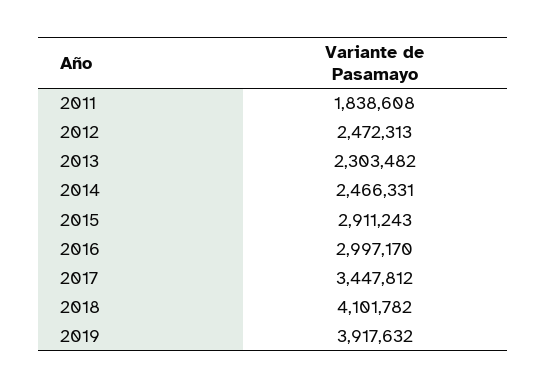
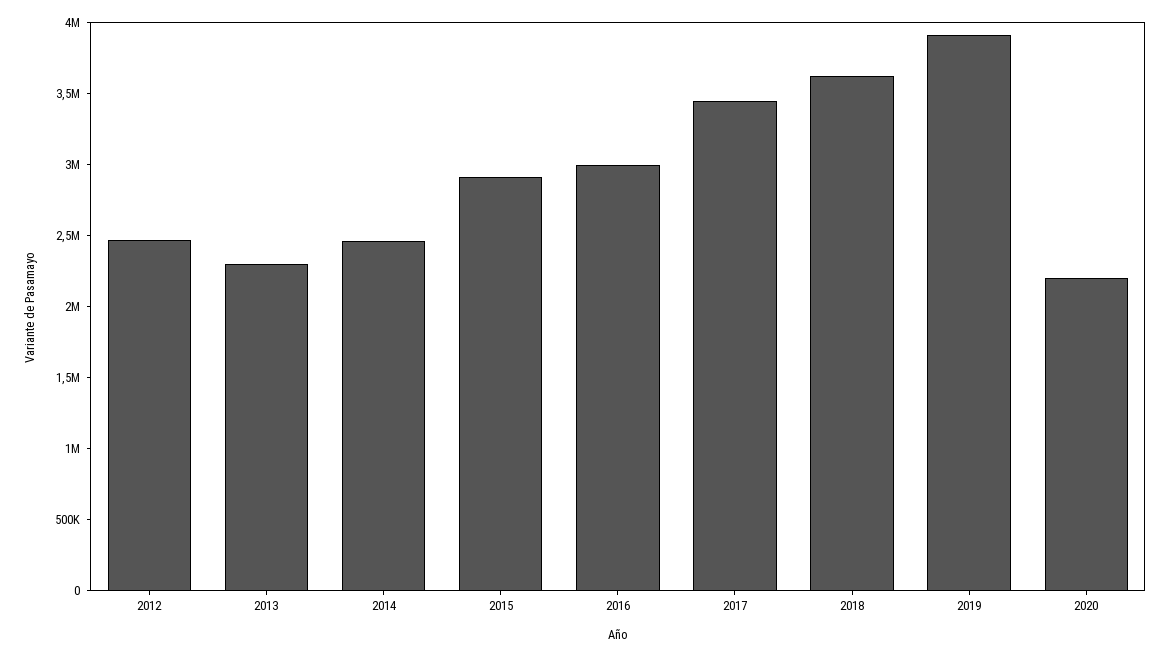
2011: 1838608 -> none
2018: 4101782 -> 3600000
2020: none -> 2200000

